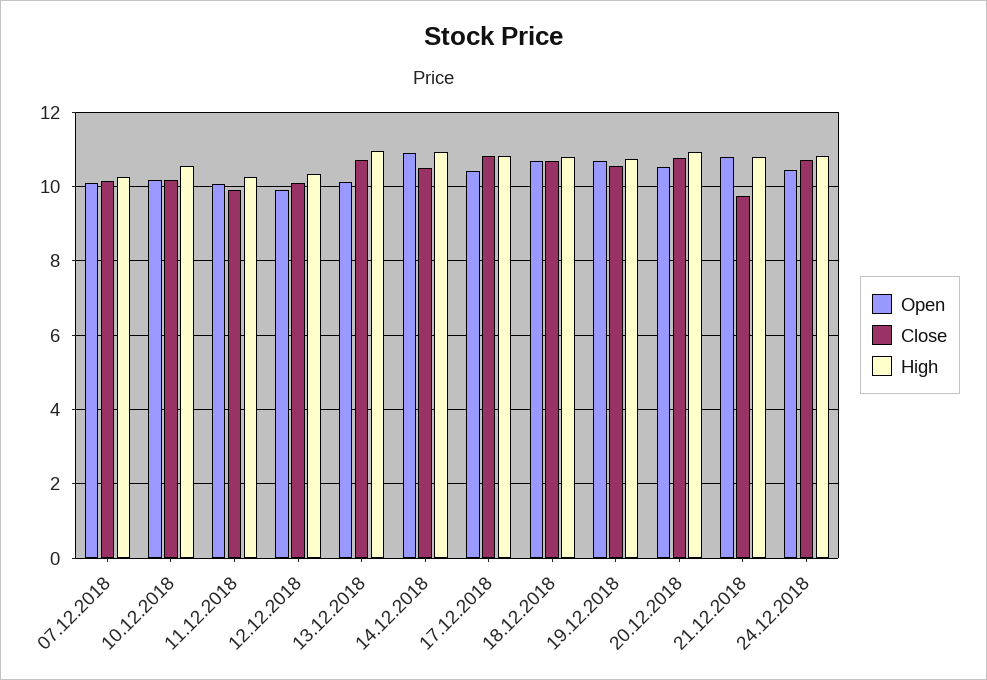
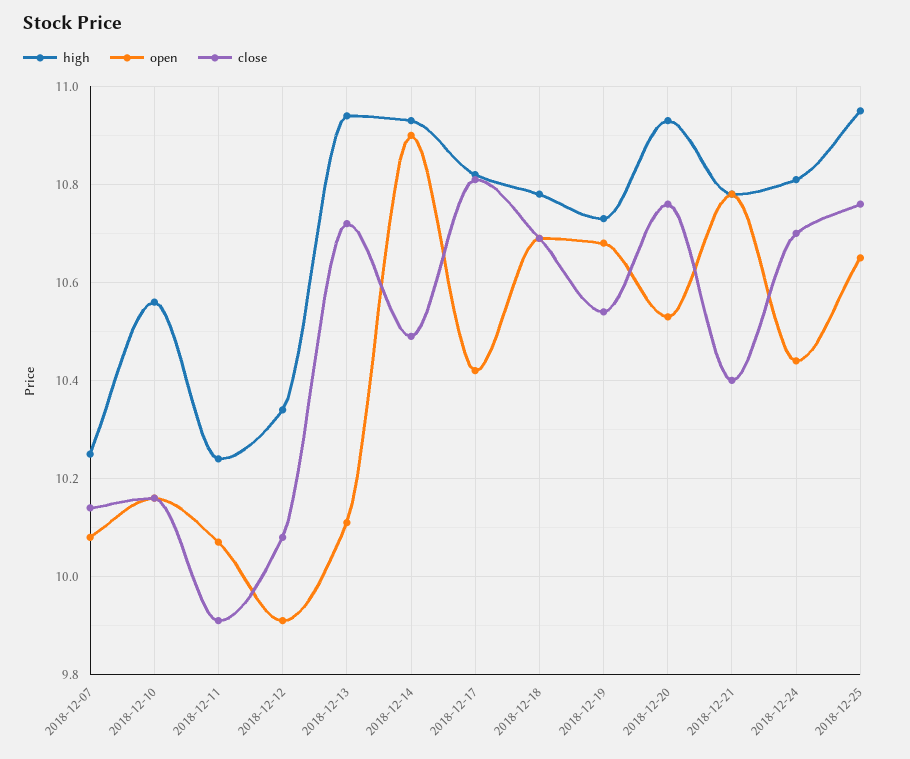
Close, 21.12.2018: 9.8 -> 10.4
High, 2018-12-25: none -> 10.95
Open, 2018-12-25: none -> 10.65
Close, 2018-12-25: none -> 10.75

